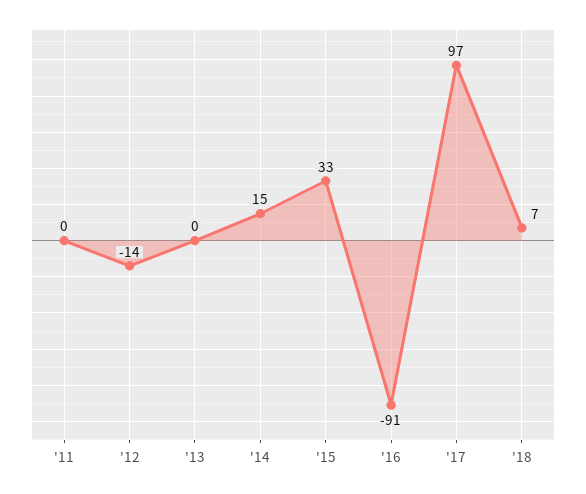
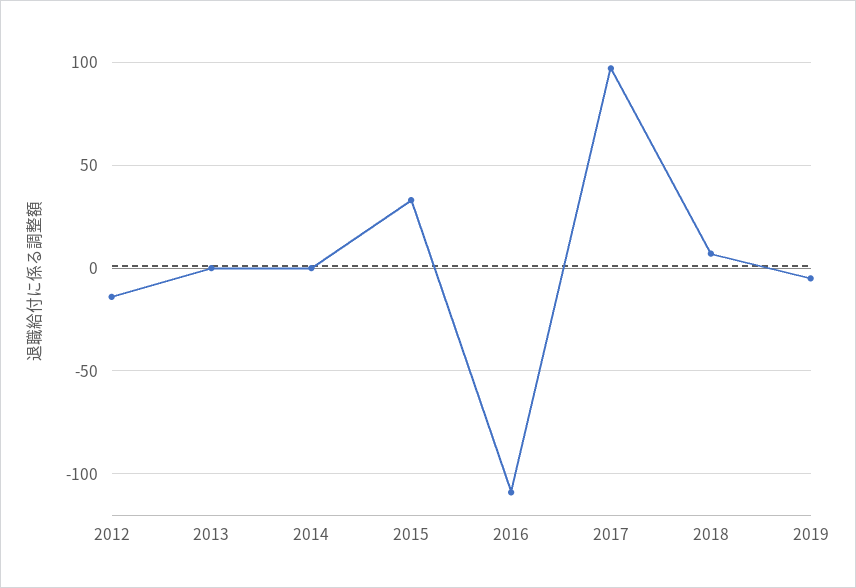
'11: 0 -> none
'14: 15 -> 0
'16: -91 -> -110
2019: none -> -5

